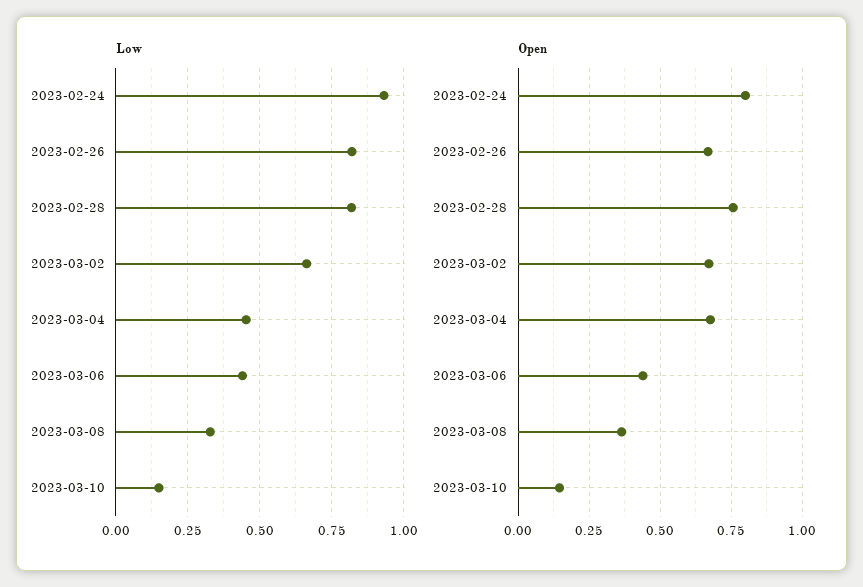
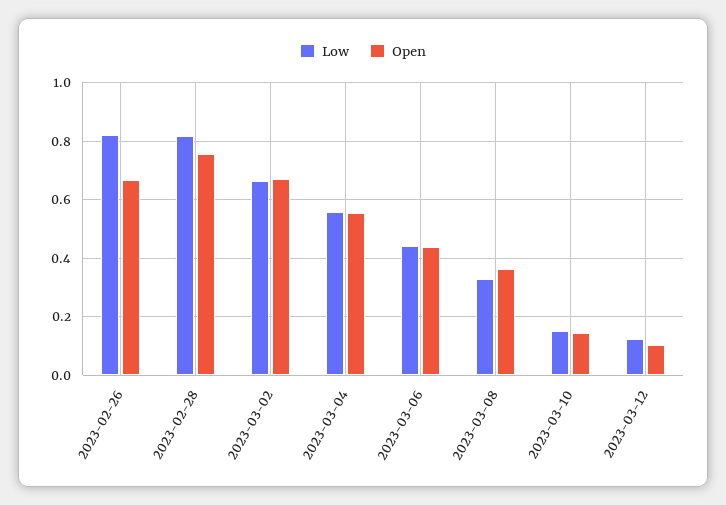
Low, 2023-02-24: 0.925 -> none
Low, 2023-03-04: 0.45 -> 0.55
Open, 2023-02-24: 0.8 -> none
Open, 2023-03-04: 0.675 -> 0.55
Low, 2023-03-12: none -> 0.125
Open, 2023-03-12: none -> 0.1

